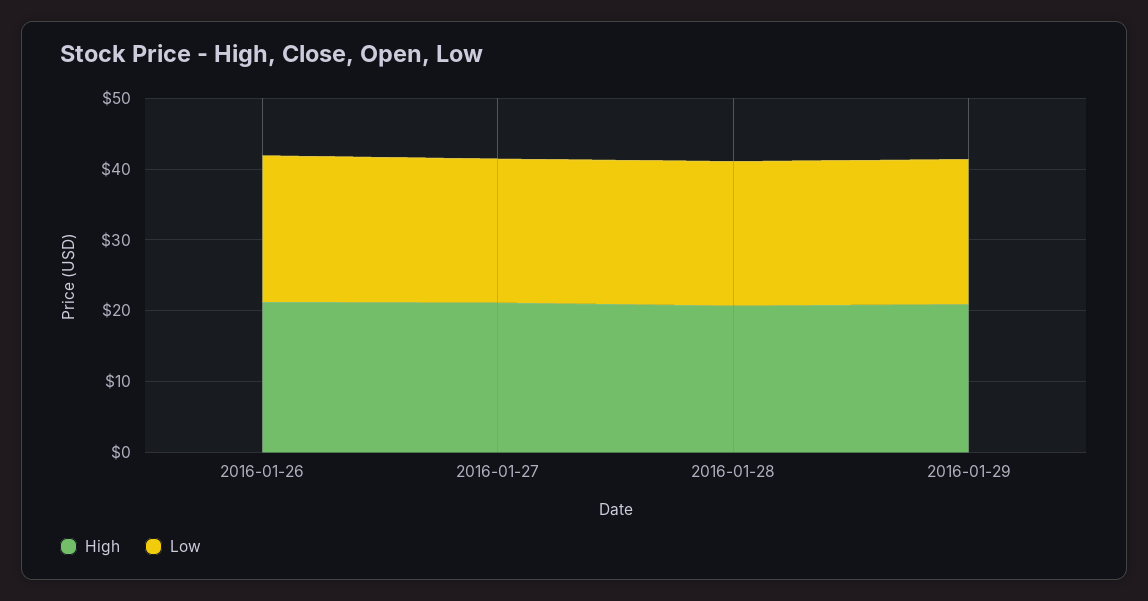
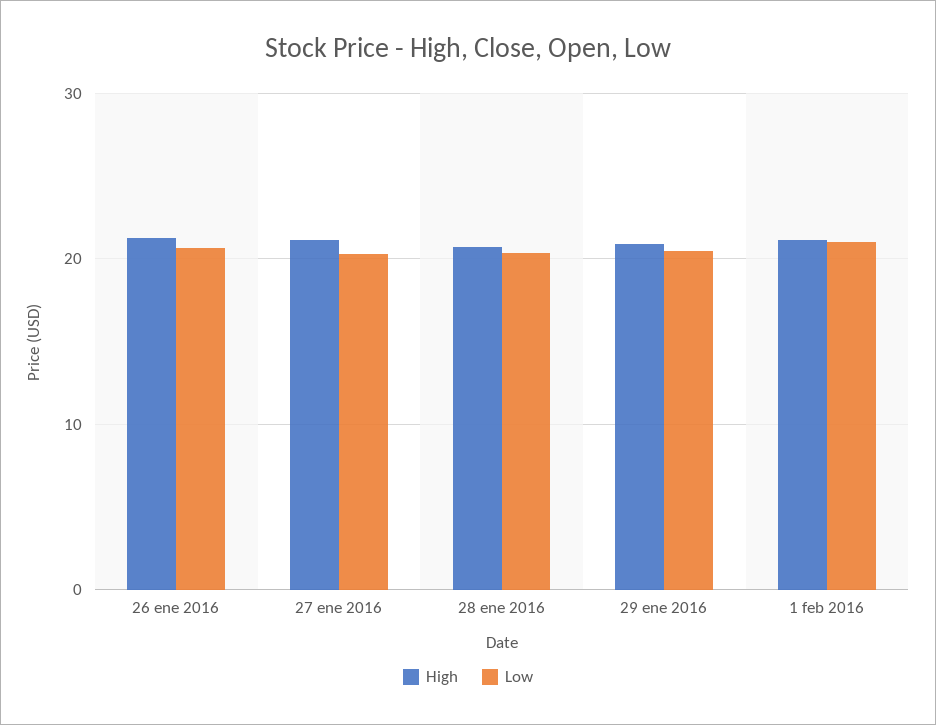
High, 1 feb 2016: none -> 21
Low, 1 feb 2016: none -> 21

